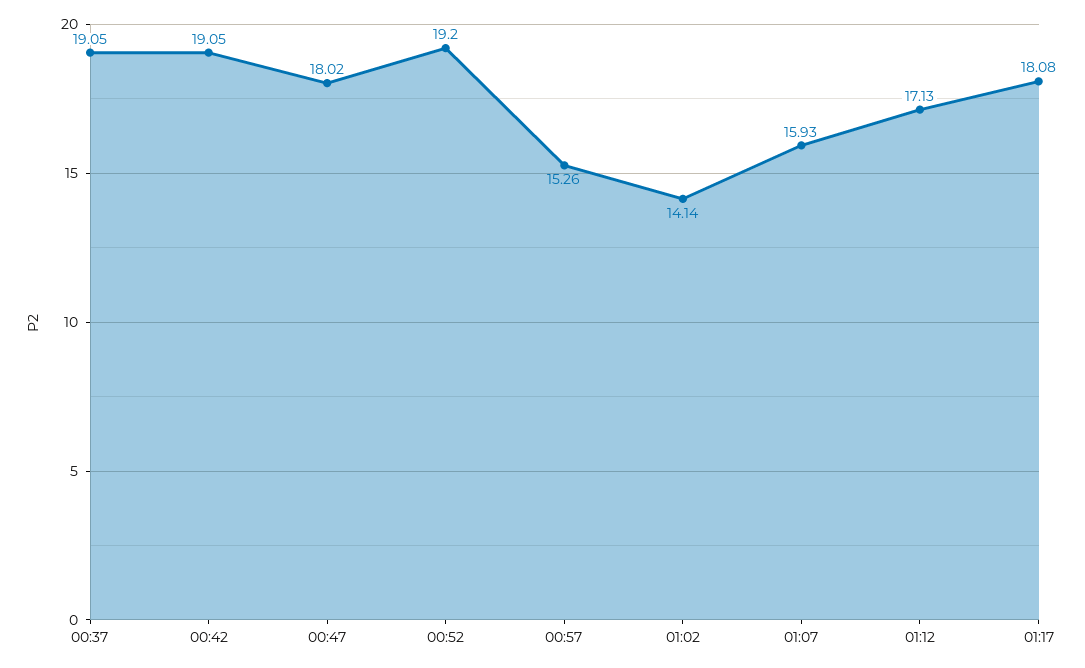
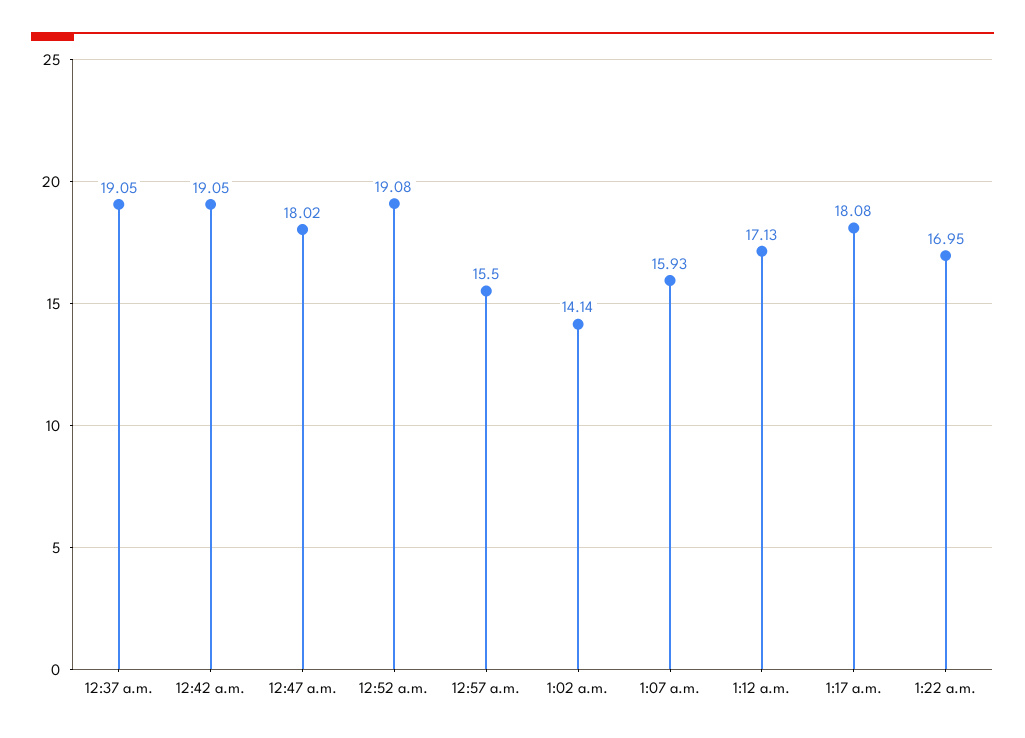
00:52: 19.2 -> 19.08
00:57: 15.26 -> 15.5
1:22 a.m.: none -> 16.95

